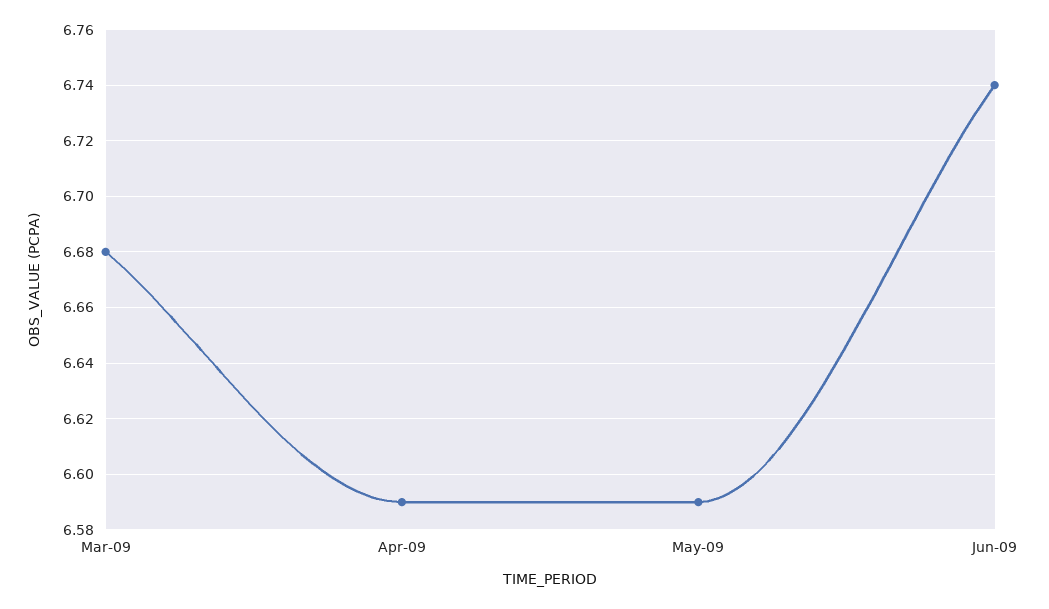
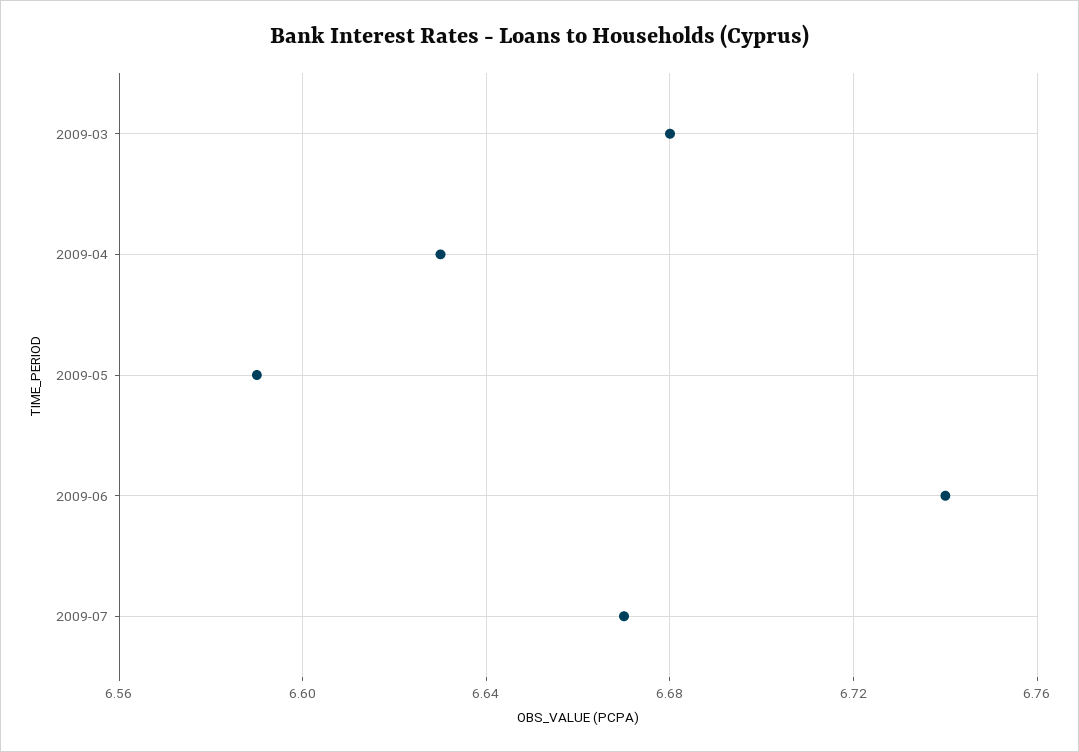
Apr-09: 6.59 -> 6.63
2009-07: none -> 6.67

